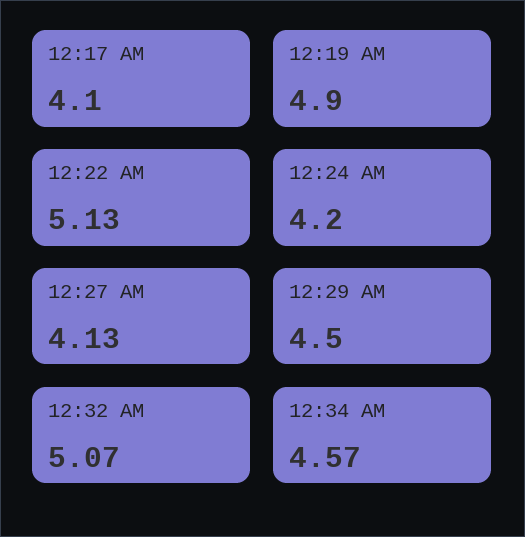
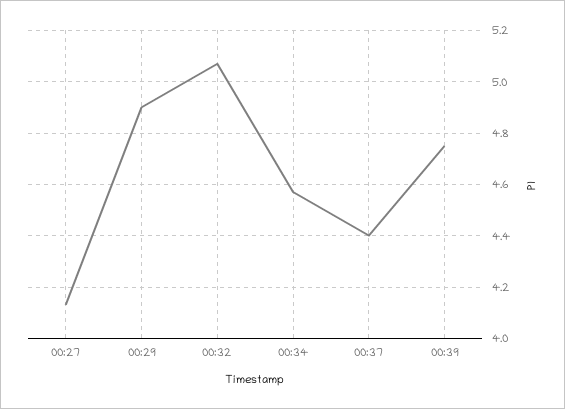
12:17 AM: 4.1 -> none
12:19 AM: 4.9 -> none
12:22 AM: 5.13 -> none
12:24 AM: 4.2 -> none
12:29 AM: 4.5 -> 4.9
00:37: none -> 4.4
00:39: none -> 4.75

